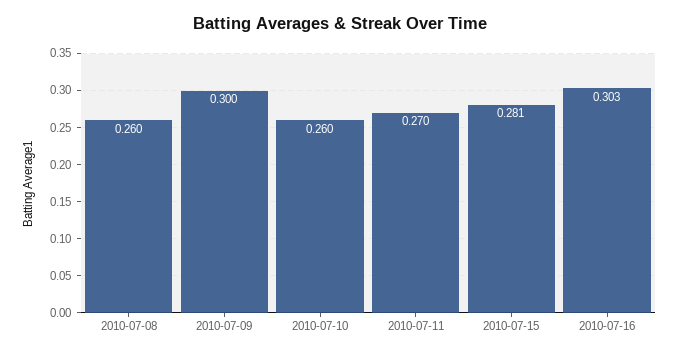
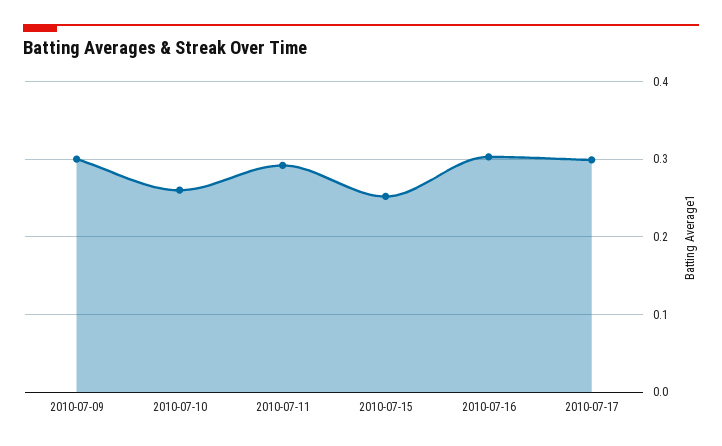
2010-07-08: 0.26 -> none
2010-07-11: 0.27 -> 0.29
2010-07-15: 0.281 -> 0.25
2010-07-17: none -> 0.3

